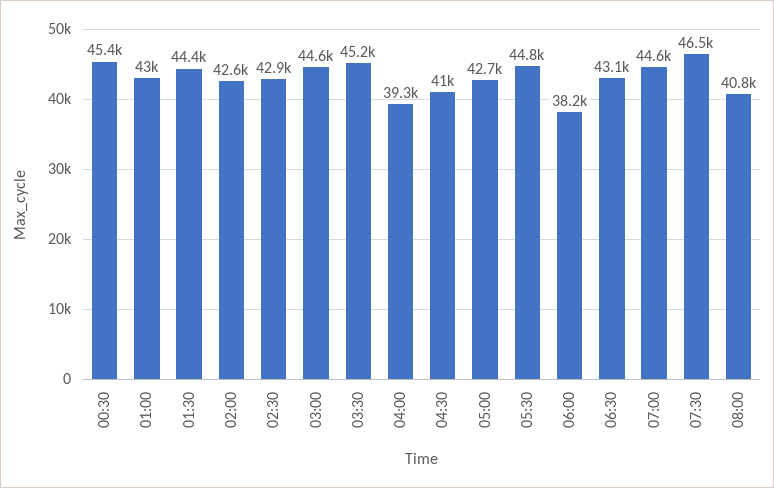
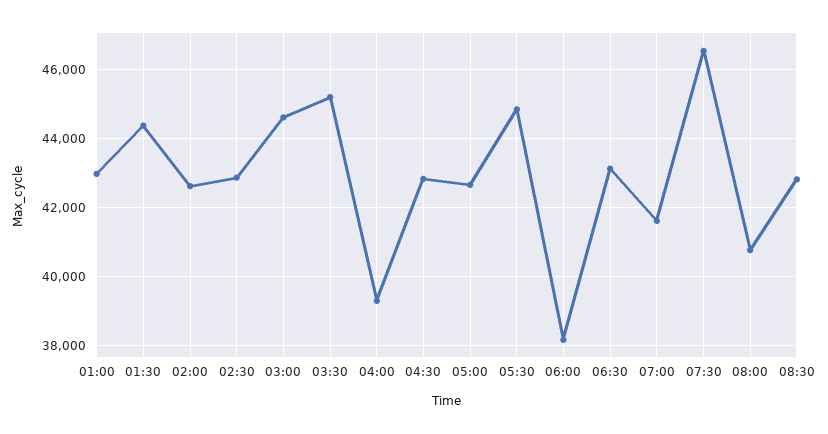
00:30: 45400 -> none
04:30: 41000 -> 42800
07:00: 44600 -> 41600
08:30: none -> 42800

